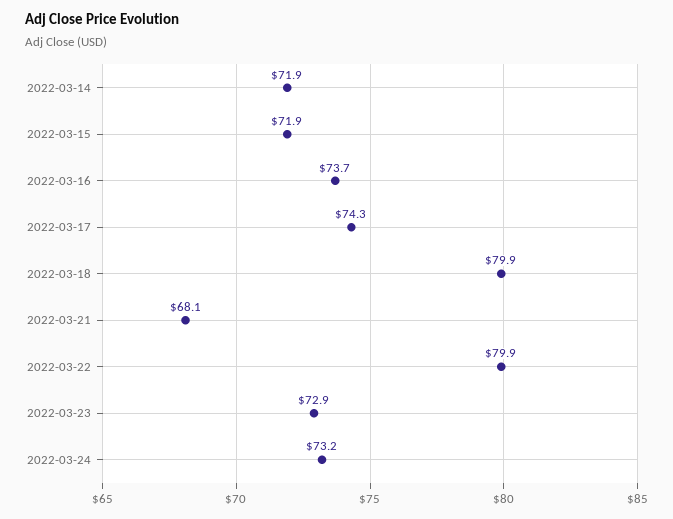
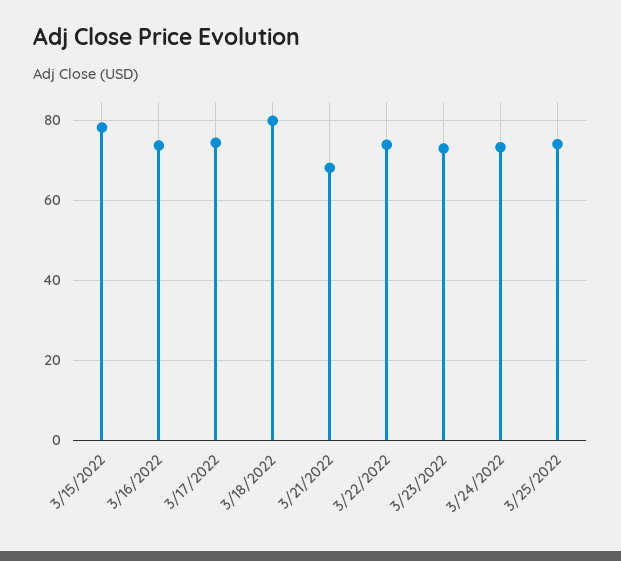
2022-03-14: 71.9 -> none
2022-03-15: 71.9 -> 78
2022-03-22: 79.9 -> 74
3/25/2022: none -> 74

